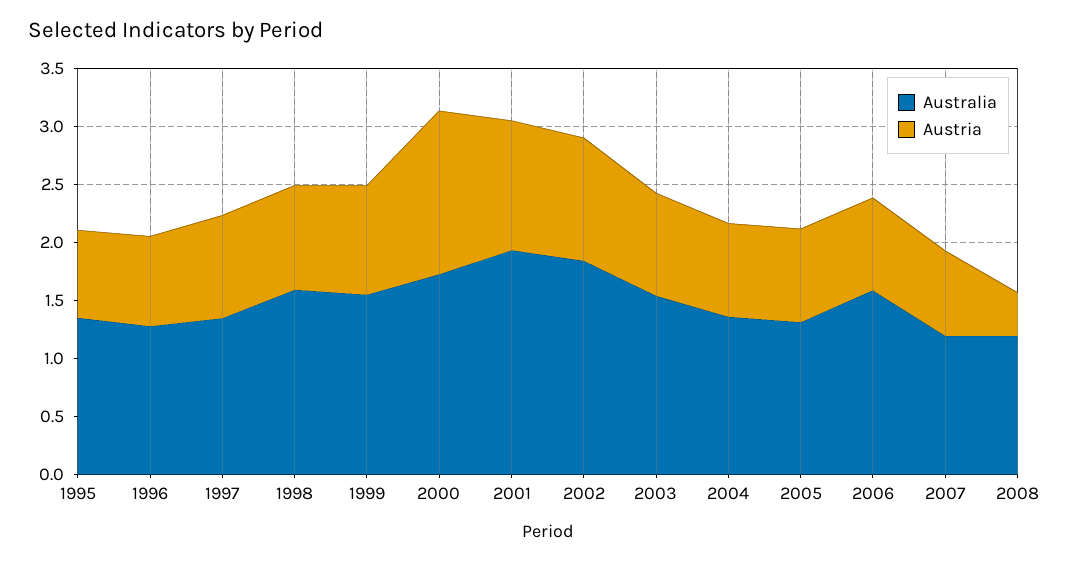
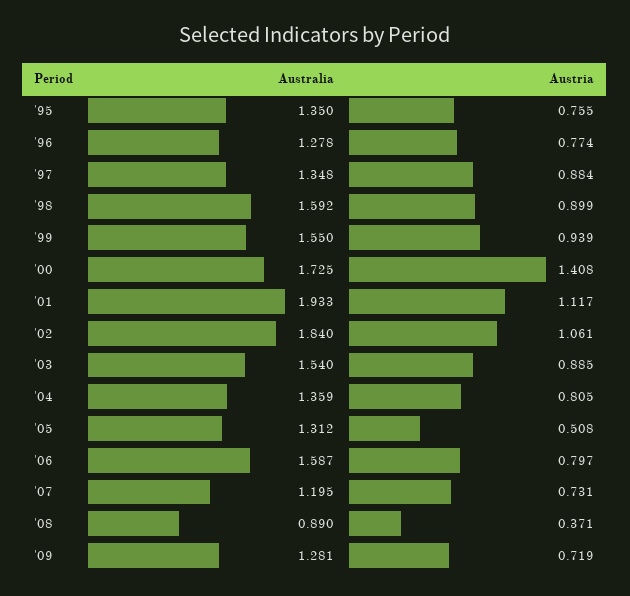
Austria, 2005: 0.8 -> 0.508
Australia, 2008: 1.2 -> 0.89
Australia, '09: none -> 1.281
Austria, '09: none -> 0.719

